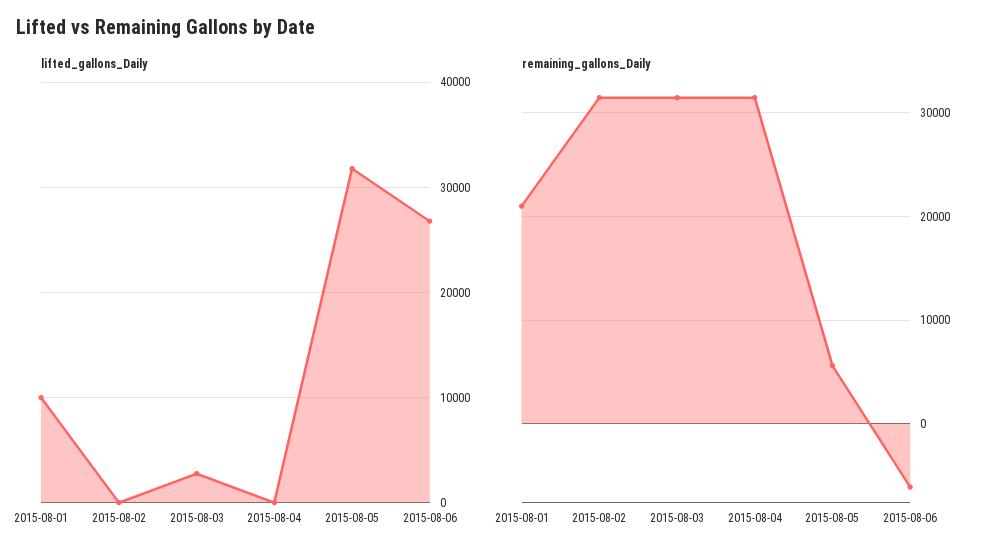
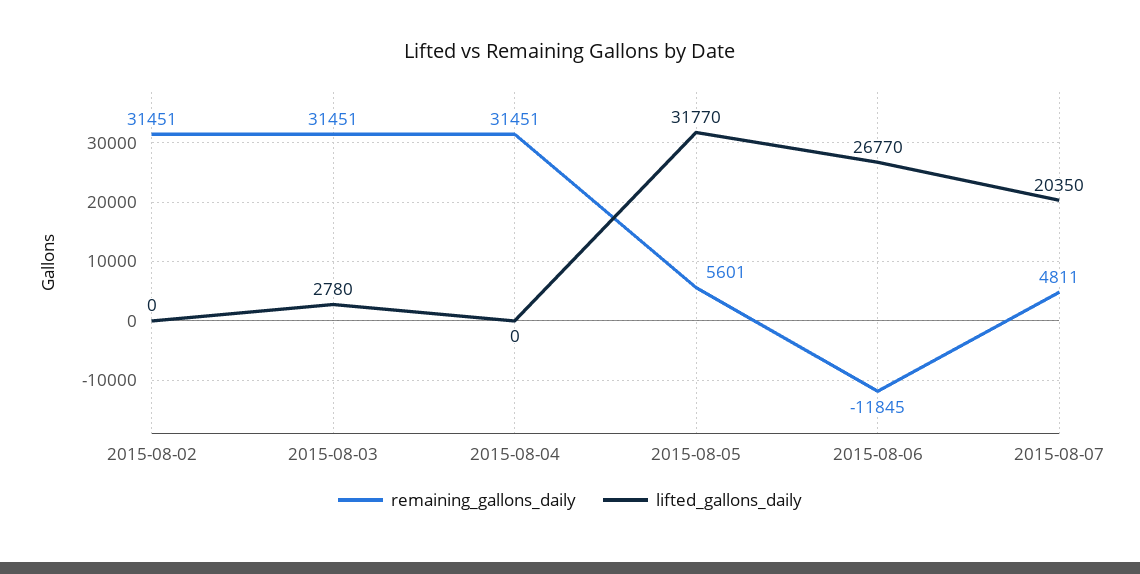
lifted_gallons_Daily, 2015-08-01: 10000 -> none
remaining_gallons_Daily, 2015-08-01: 21000 -> none
remaining_gallons_Daily, 2015-08-06: -6000 -> -11845
remaining_gallons_Daily, 2015-08-07: none -> 4811
lifted_gallons_Daily, 2015-08-07: none -> 20350

